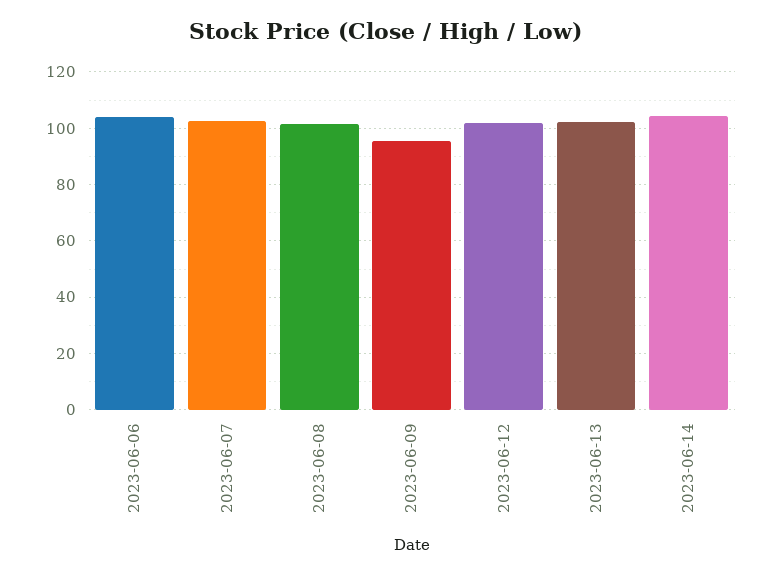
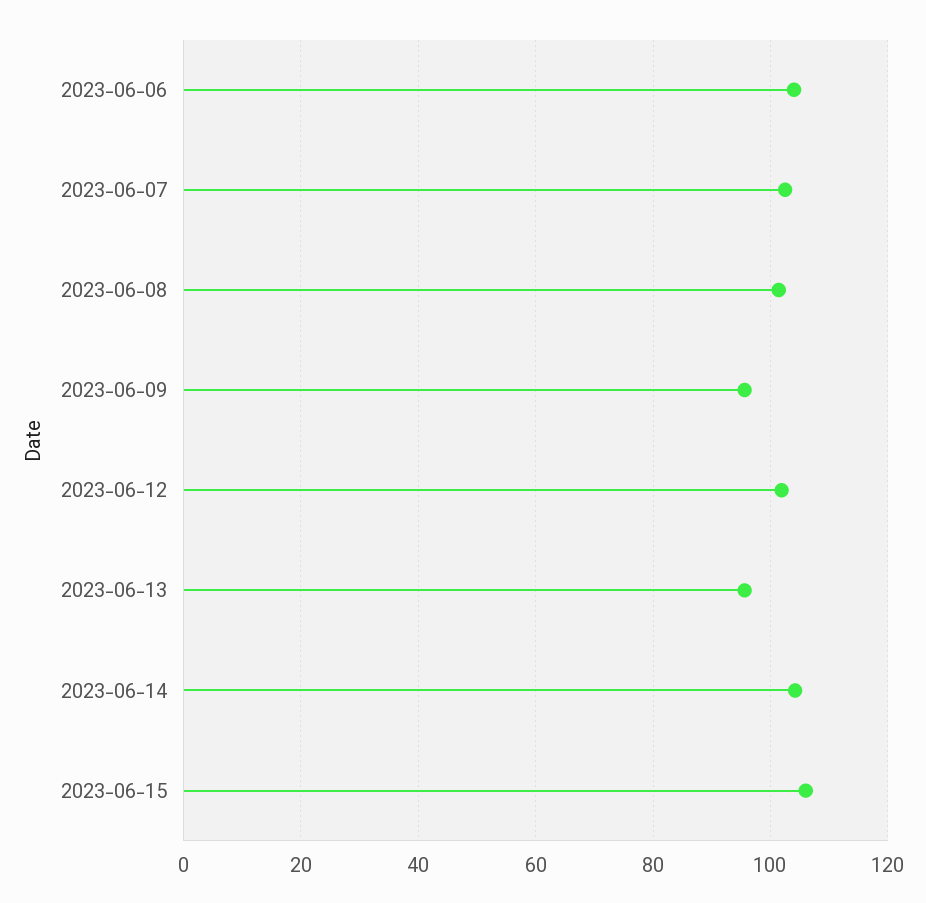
2023-06-13: 102.5 -> 96
2023-06-15: none -> 106

